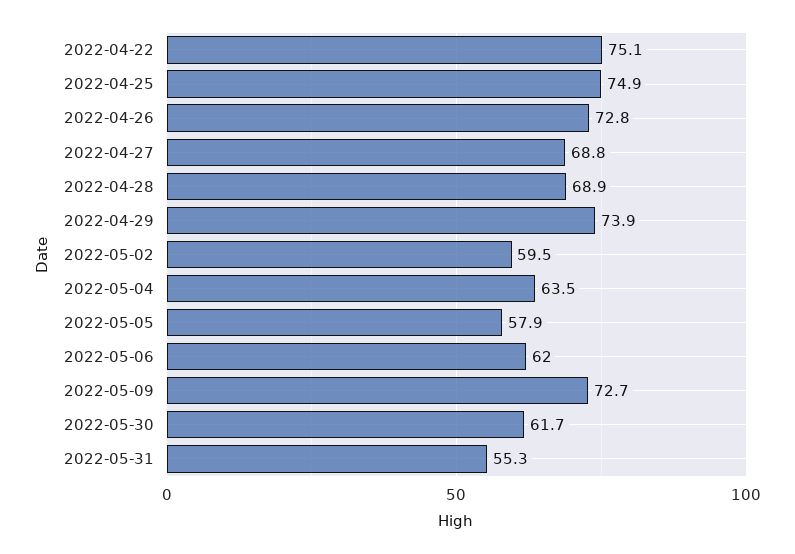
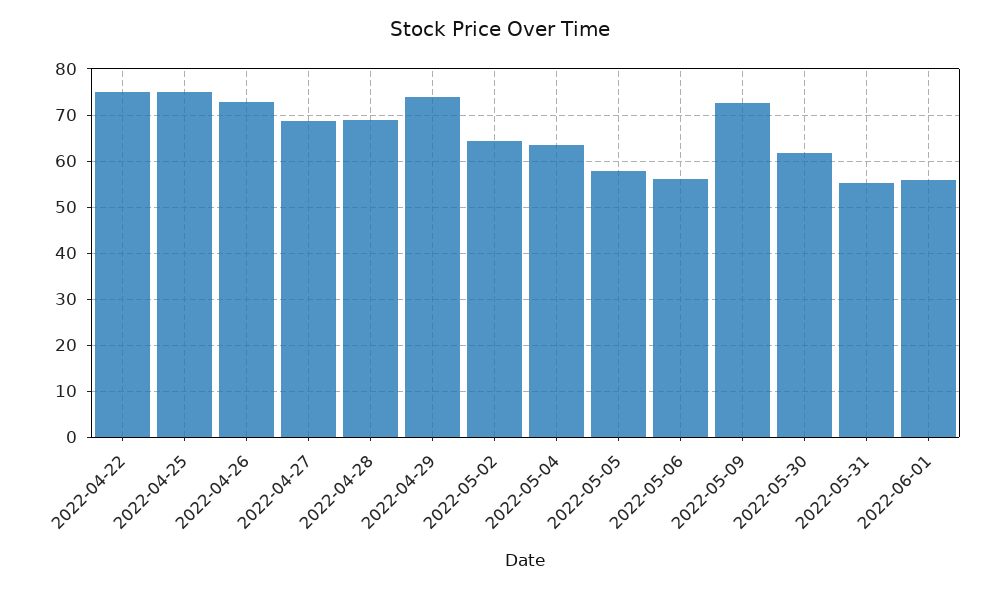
2022-05-02: 59.5 -> 64
2022-05-06: 62 -> 56
2022-06-01: none -> 56

